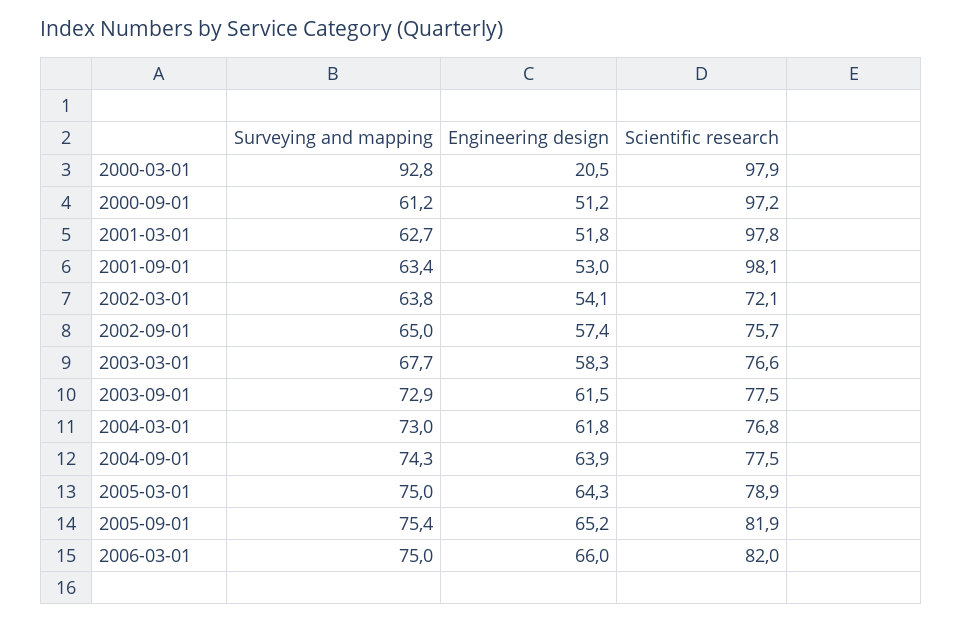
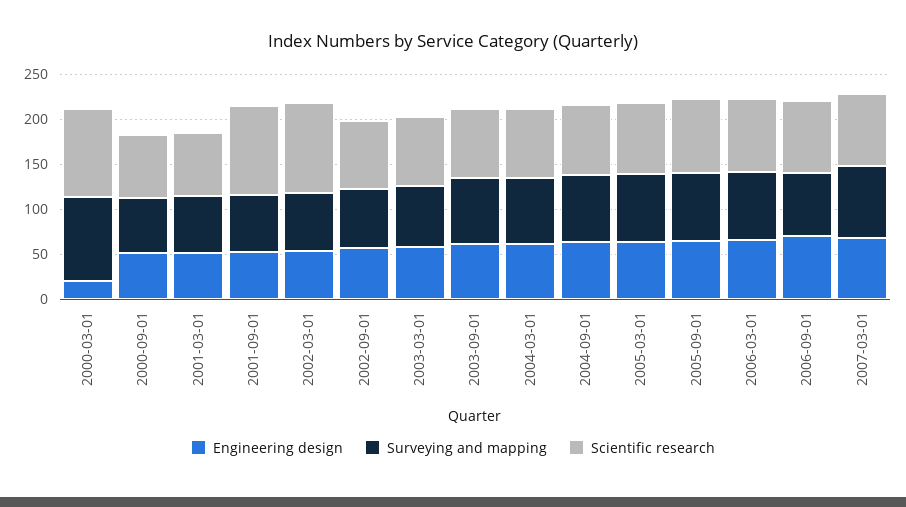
Scientific research, 2000-09-01: 97.2 -> 70
Scientific research, 2001-03-01: 97.8 -> 70
Scientific research, 2002-03-01: 72.1 -> 100
Engineering design, 2006-09-01: none -> 70
Surveying and mapping, 2006-09-01: none -> 70
Scientific research, 2006-09-01: none -> 80
Engineering design, 2007-03-01: none -> 70
Surveying and mapping, 2007-03-01: none -> 80
Scientific research, 2007-03-01: none -> 80

